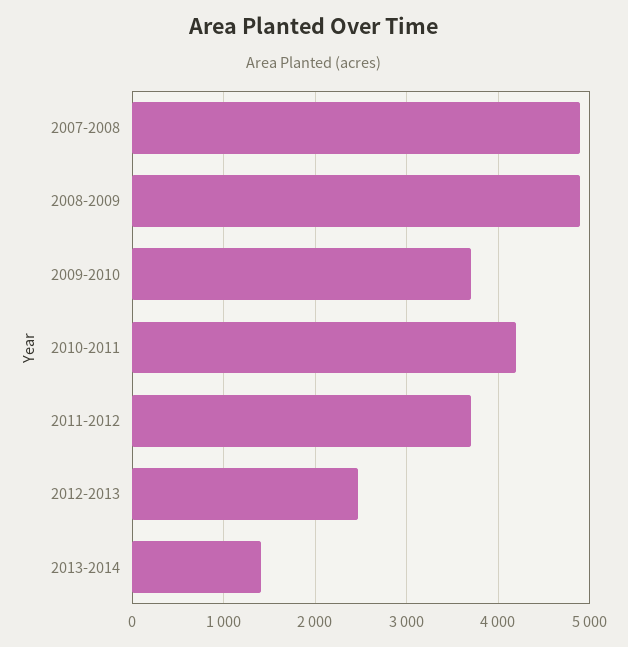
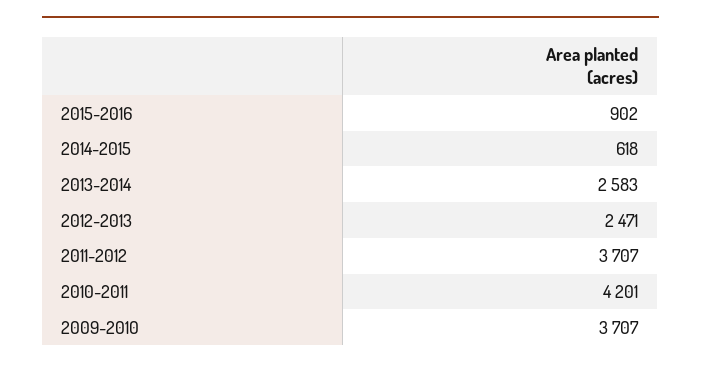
2007-2008: 4900 -> none
2008-2009: 4900 -> none
2013-2014: 1400 -> 2583
2015-2016: none -> 902
2014-2015: none -> 618

